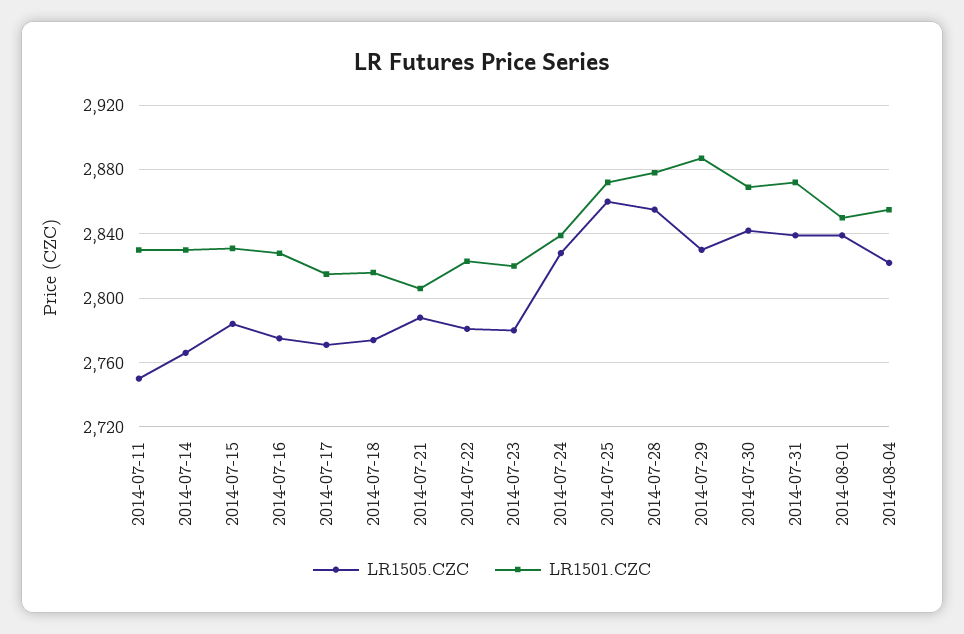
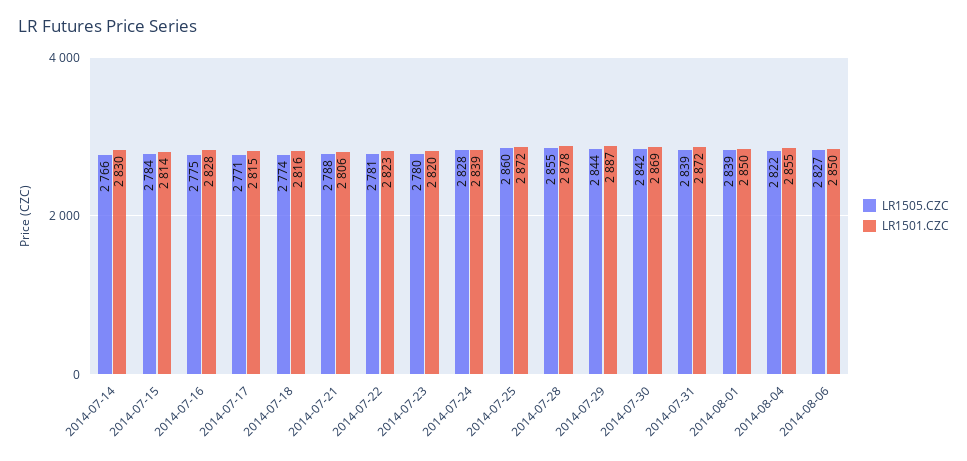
LR1505.CZC, 2014-07-11: 2750 -> none
LR1501.CZC, 2014-07-11: 2830 -> none
LR1501.CZC, 2014-07-15: 2830 -> 2814
LR1505.CZC, 2014-07-29: 2830 -> 2844
LR1505.CZC, 2014-08-06: none -> 2827
LR1501.CZC, 2014-08-06: none -> 2850

